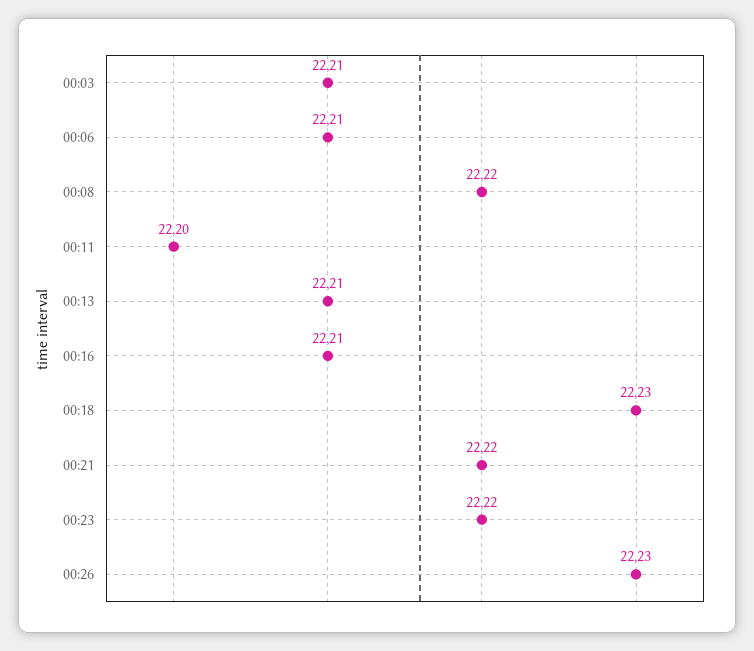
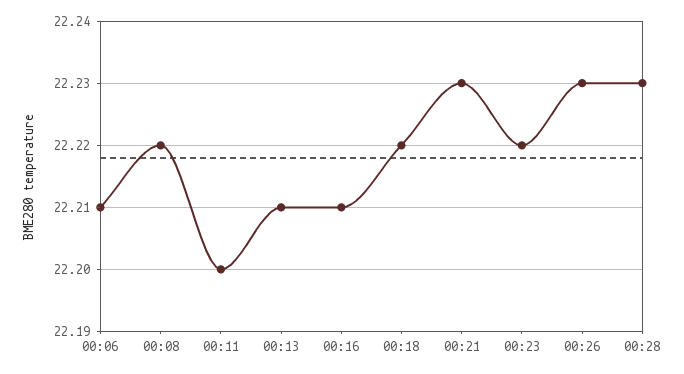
00:03: 22.21 -> none
00:18: 22.23 -> 22.22
00:21: 22.22 -> 22.23
00:28: none -> 22.23

